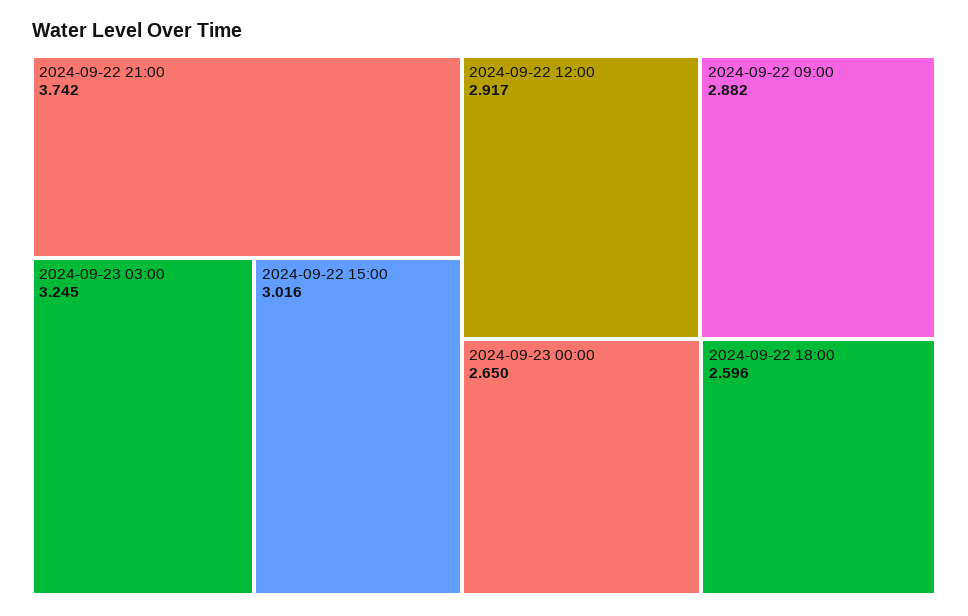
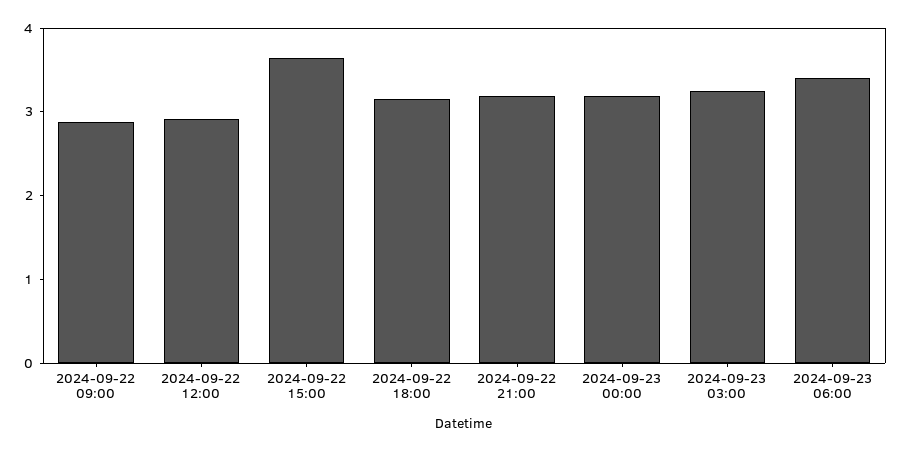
2024-09-22 21:00: 3.742 -> 3.2
2024-09-22 15:00: 3.016 -> 3.6
2024-09-23 00:00: 2.65 -> 3.2
2024-09-22 18:00: 2.596 -> 3.2
2024-09-23 06:00: none -> 3.4

